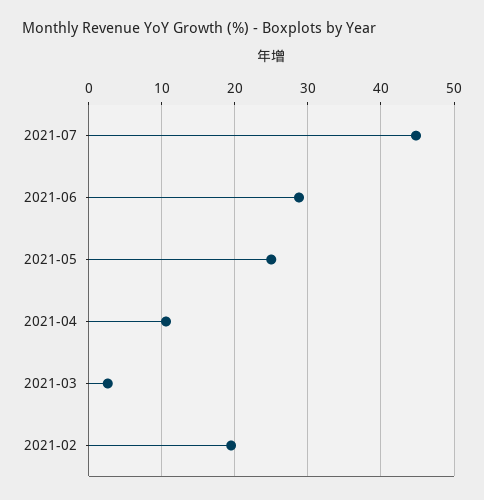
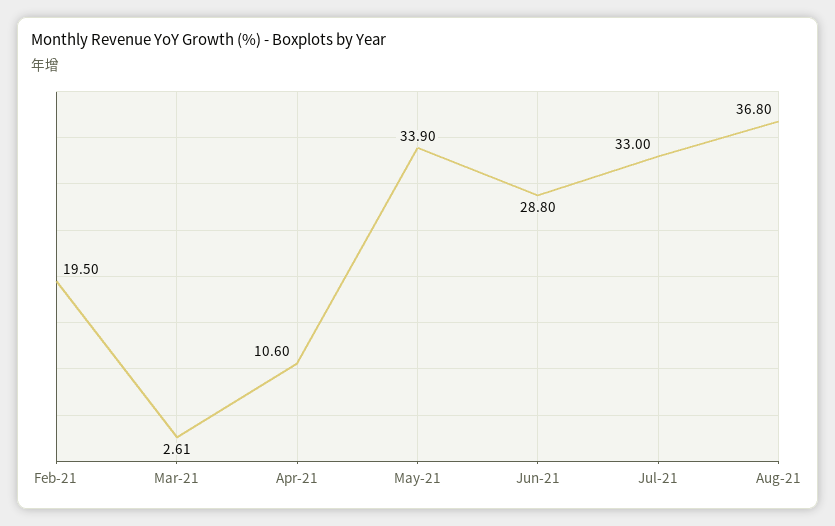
2021-07: 45 -> 33
2021-05: 25 -> 33.9
Aug-21: none -> 36.8

